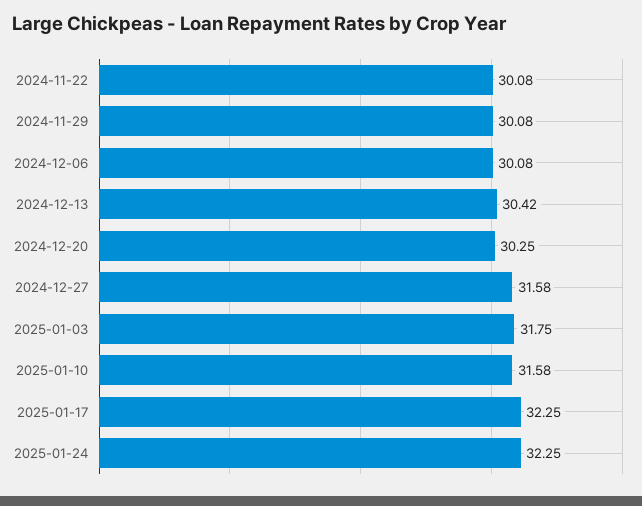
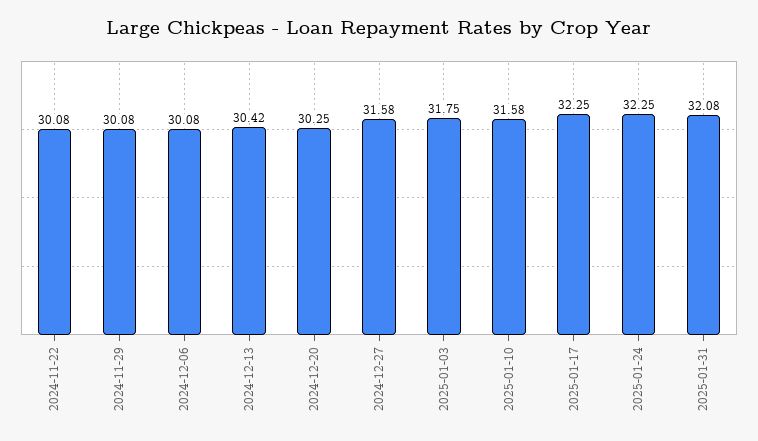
2025-01-31: none -> 32.08

